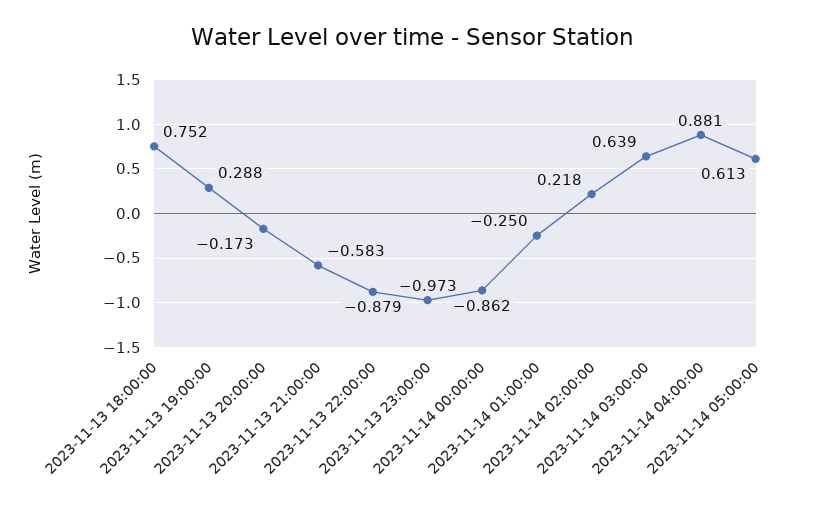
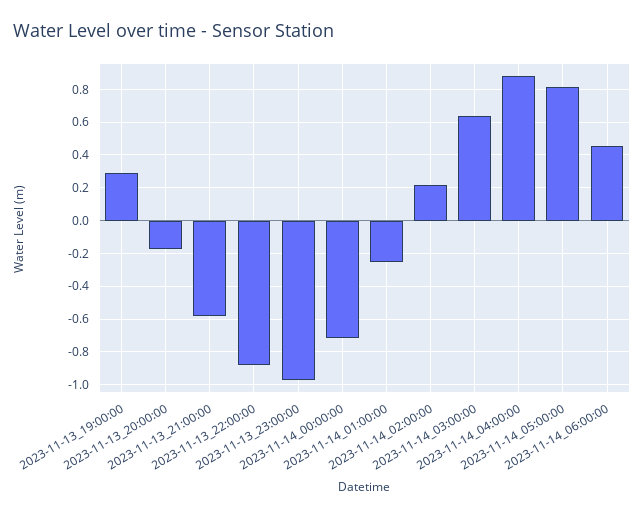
2023-11-13 18:00:00: 0.752 -> none
2023-11-14 00:00:00: -0.862 -> -0.7
2023-11-14 05:00:00: 0.613 -> 0.8
2023-11-14_06:00:00: none -> 0.45

